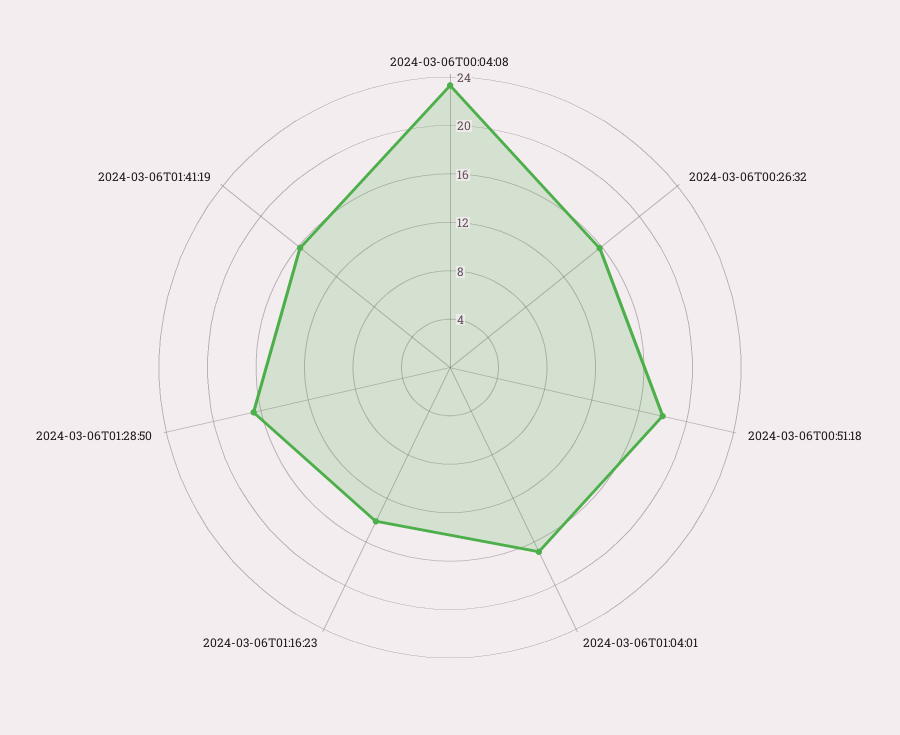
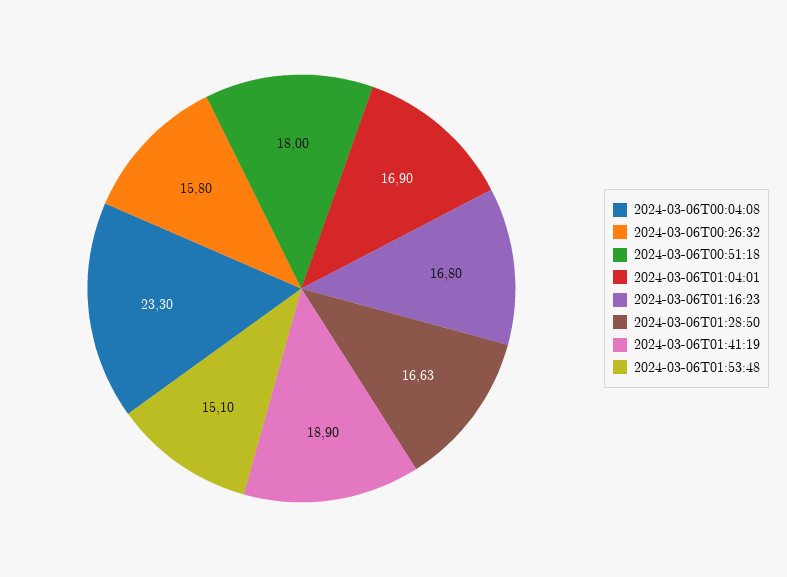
2024-03-06T01:16:23: 14 -> 16.8
2024-03-06T01:41:19: 16 -> 18.9
2024-03-06T01:53:48: none -> 15.1

